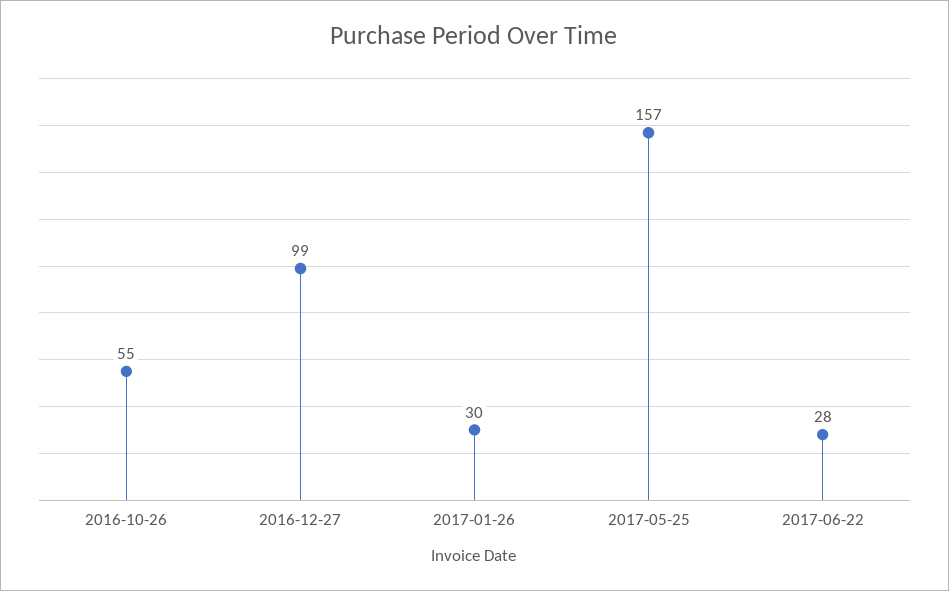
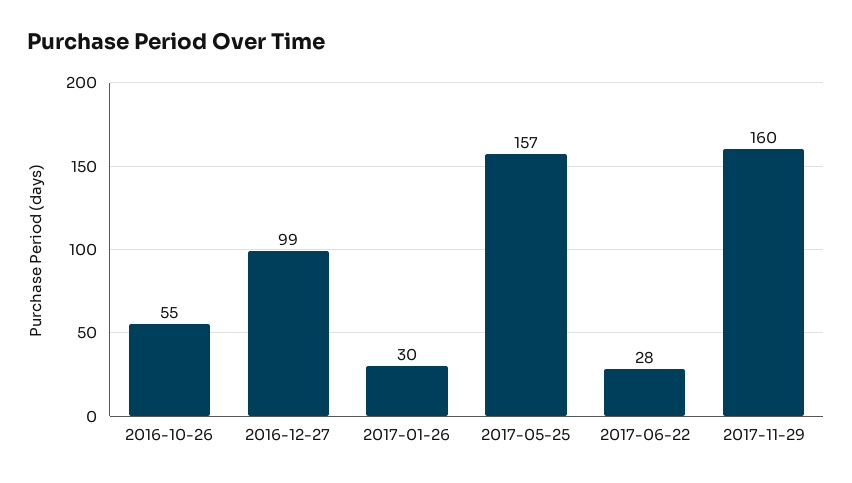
2017-11-29: none -> 160

